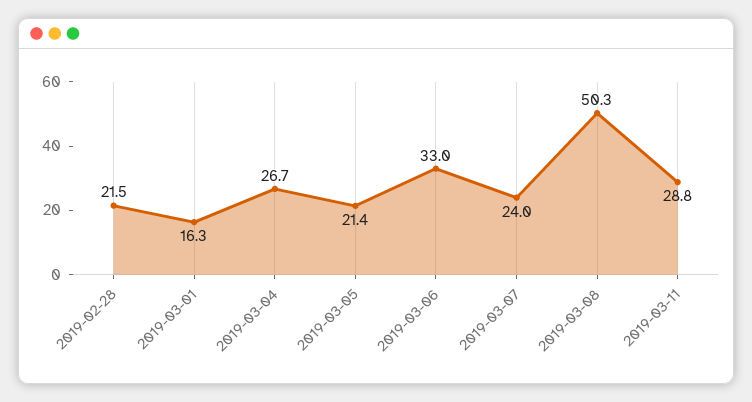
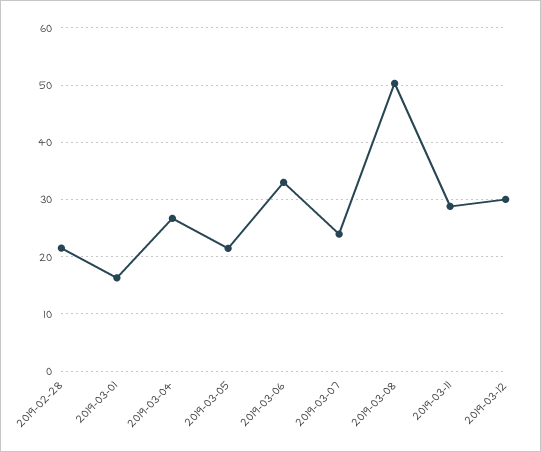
2019-03-12: none -> 30

